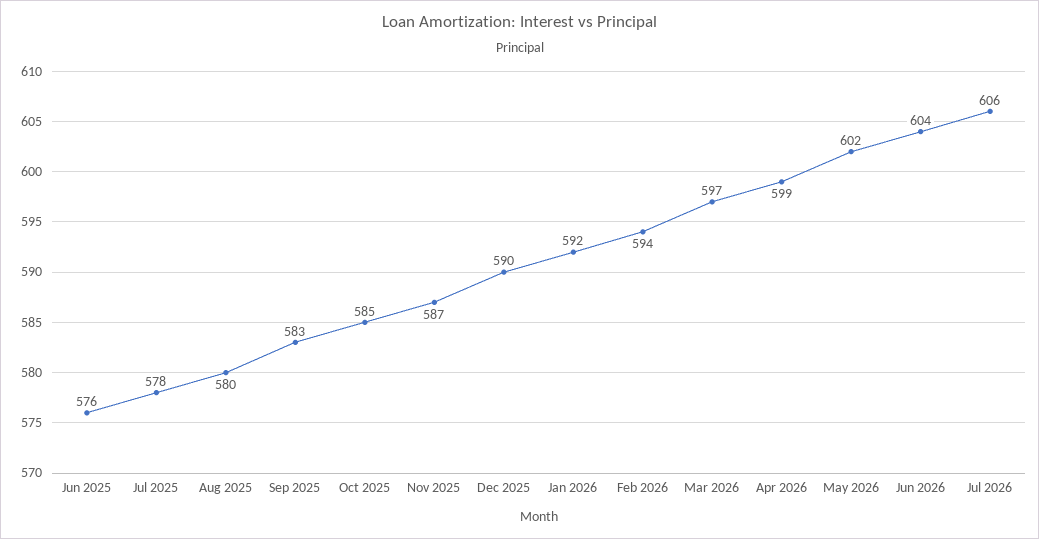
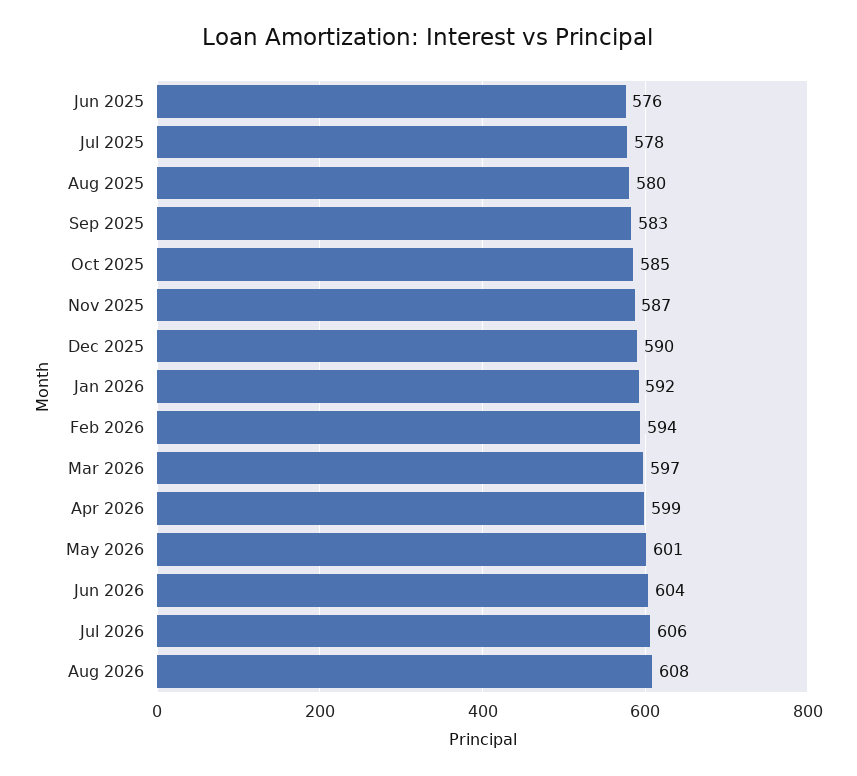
May 2026: 602 -> 601
Aug 2026: none -> 608

